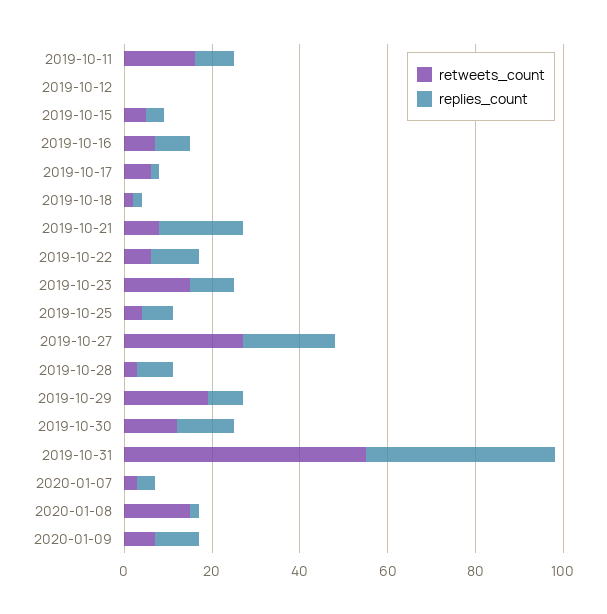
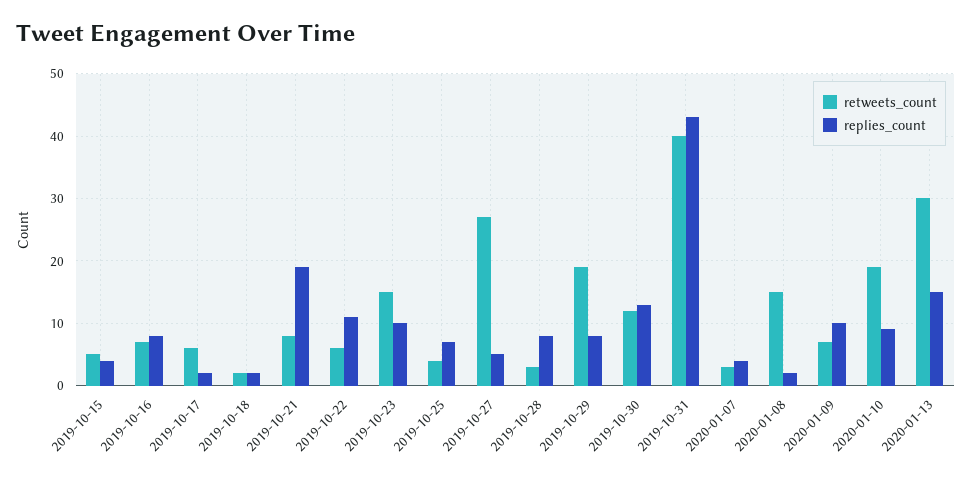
retweets_count, 2019-10-11: 15 -> none
replies_count, 2019-10-11: 10 -> none
retweets_count, 2019-10-12: 0 -> none
replies_count, 2019-10-12: 0 -> none
replies_count, 2019-10-27: 20 -> 5
retweets_count, 2019-10-31: 55 -> 40
retweets_count, 2020-01-10: none -> 19
replies_count, 2020-01-10: none -> 9
retweets_count, 2020-01-13: none -> 30
replies_count, 2020-01-13: none -> 15

